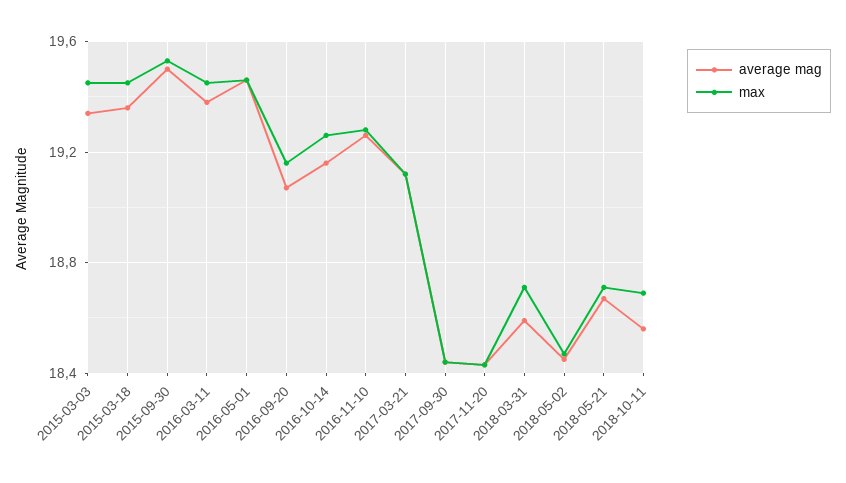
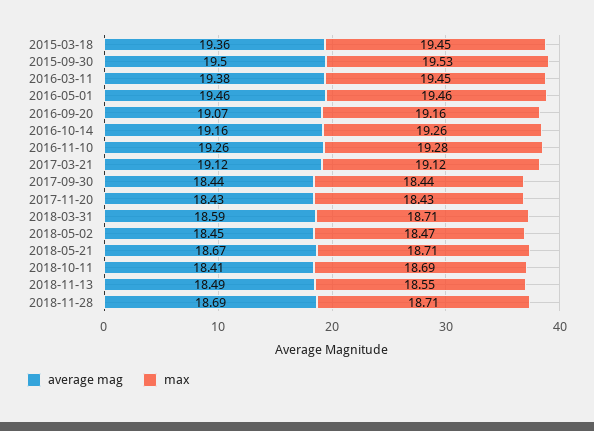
average mag, 2015-03-03: 19.35 -> none
max, 2015-03-03: 19.45 -> none
average mag, 2018-10-11: 18.55 -> 18.41
average mag, 2018-11-13: none -> 18.49
max, 2018-11-13: none -> 18.55
average mag, 2018-11-28: none -> 18.69
max, 2018-11-28: none -> 18.71

